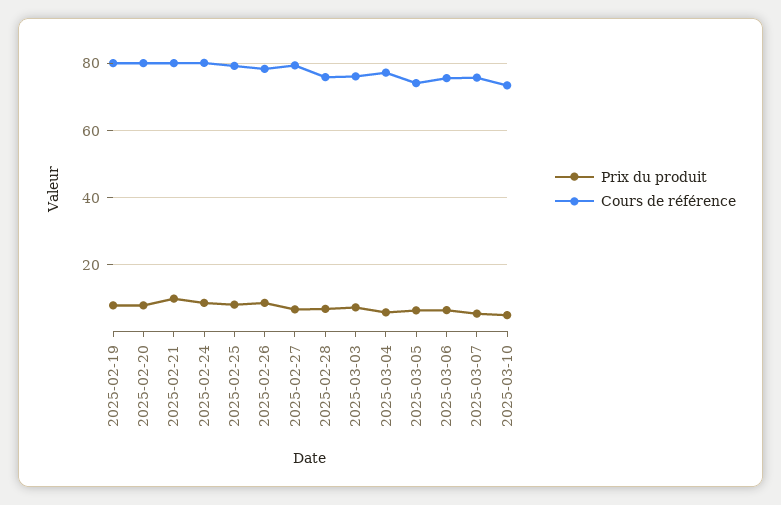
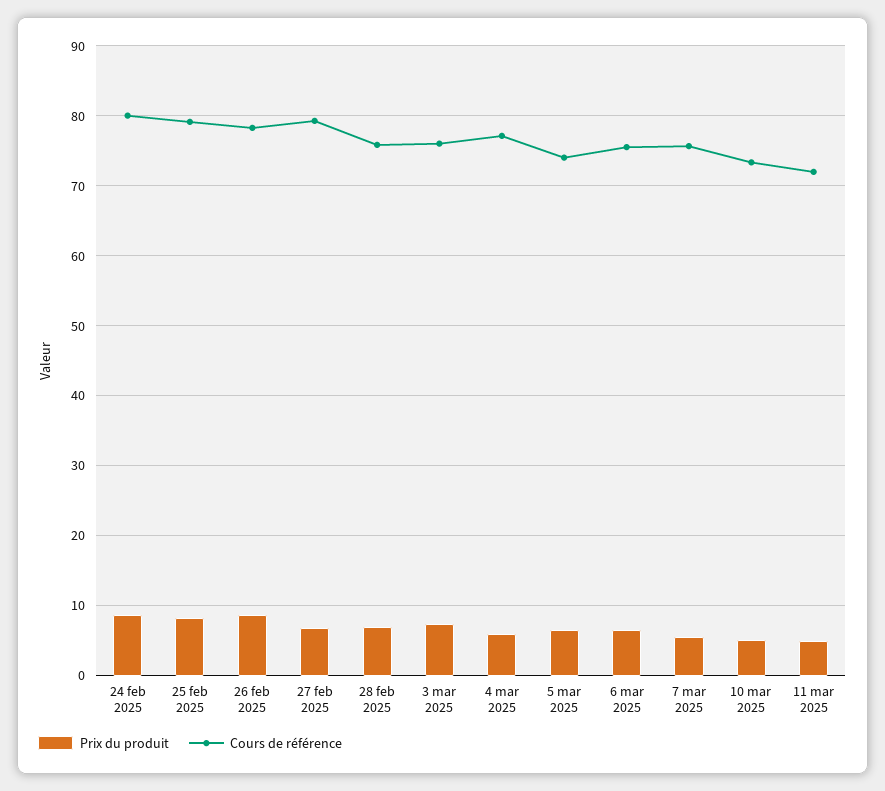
Prix du produit, 2025-02-19: 8 -> none
Cours de référence, 2025-02-19: 80 -> none
Prix du produit, 2025-02-20: 8 -> none
Cours de référence, 2025-02-20: 80 -> none
Prix du produit, 2025-02-21: 10 -> none
Cours de référence, 2025-02-21: 80 -> none
Prix du produit, 11 mar 2025: none -> 5
Cours de référence, 11 mar 2025: none -> 72

